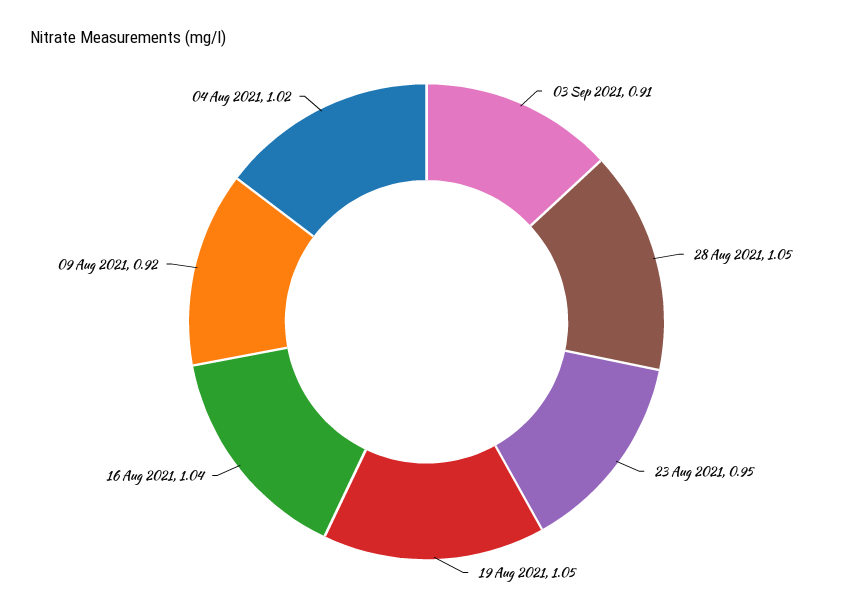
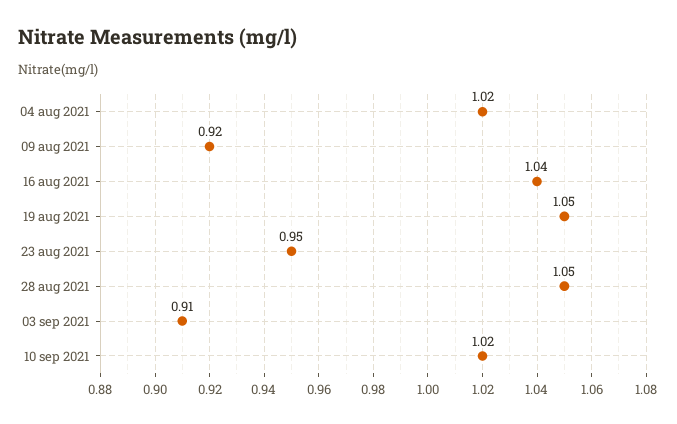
10 sep 2021: none -> 1.02

